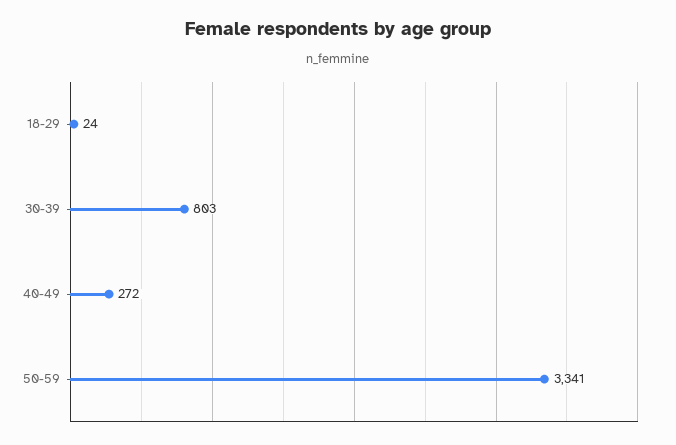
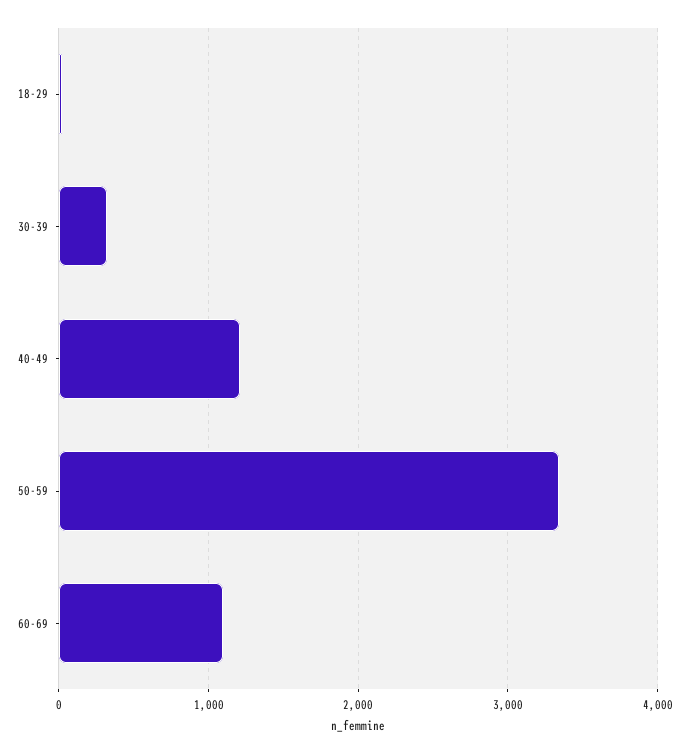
30-39: 803 -> 300
40-49: 272 -> 1200
60-69: none -> 1100

